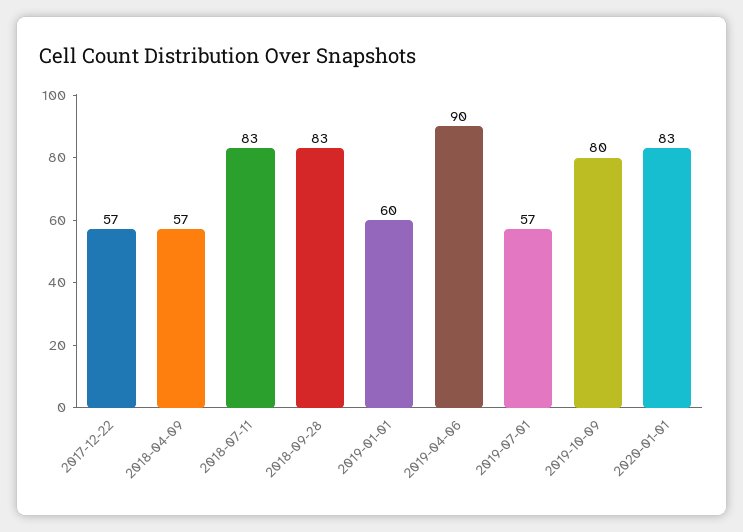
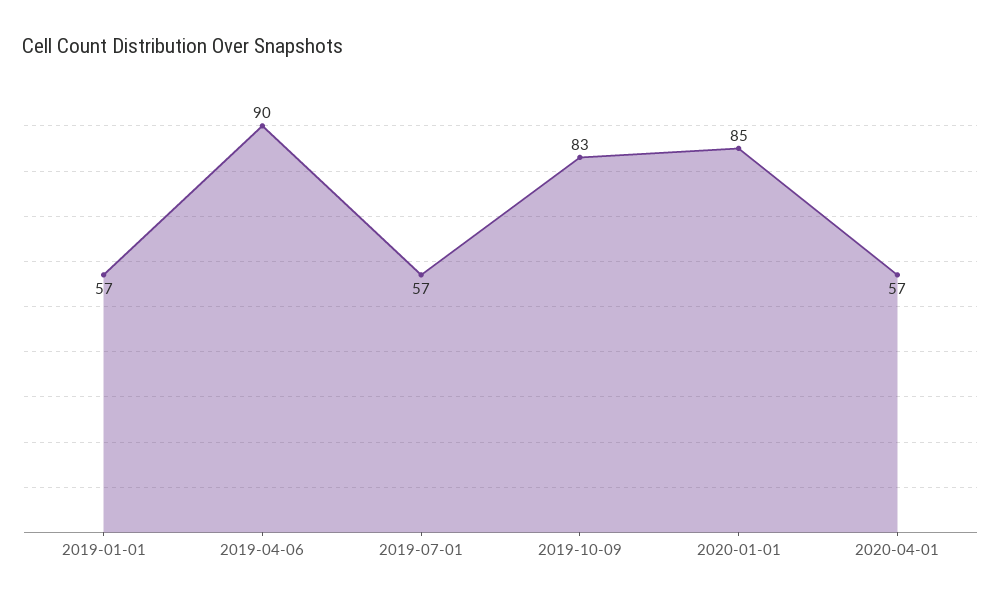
2017-12-22: 57 -> none
2018-04-09: 57 -> none
2018-07-11: 83 -> none
2018-09-28: 83 -> none
2019-01-01: 60 -> 57
2019-10-09: 80 -> 83
2020-01-01: 83 -> 85
2020-04-01: none -> 57

